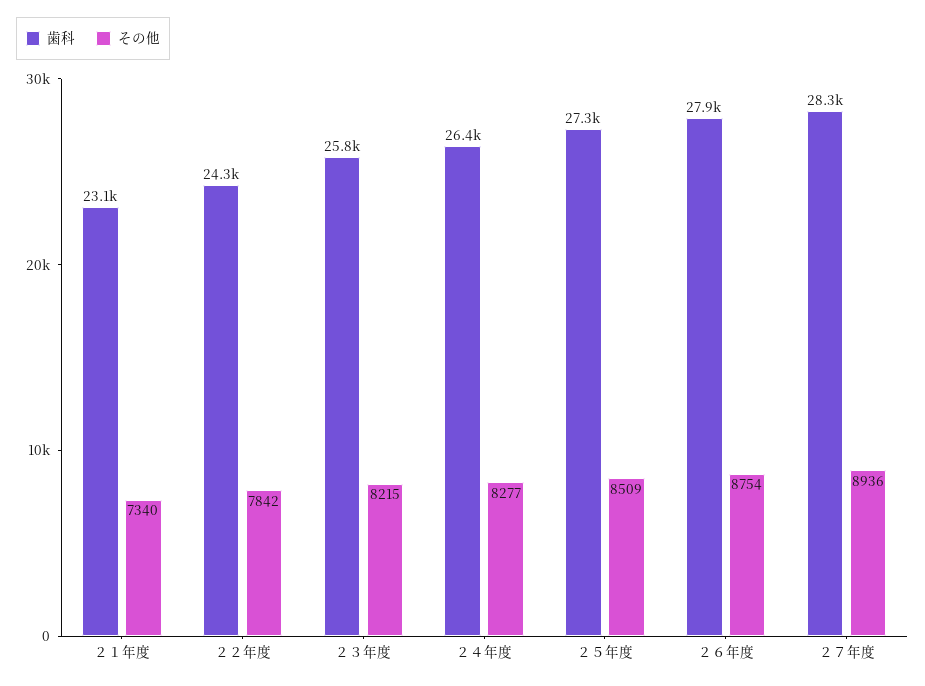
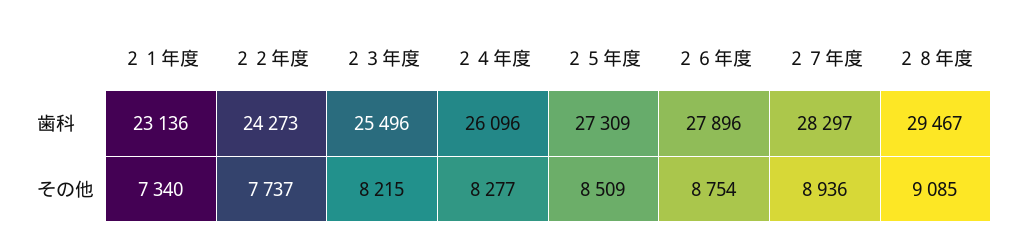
その他, ２２年度: 7842 -> 7737
歯科, ２３年度: 25800 -> 25496
歯科, ２４年度: 26400 -> 26096
歯科, ２８年度: none -> 29467
その他, ２８年度: none -> 9085

